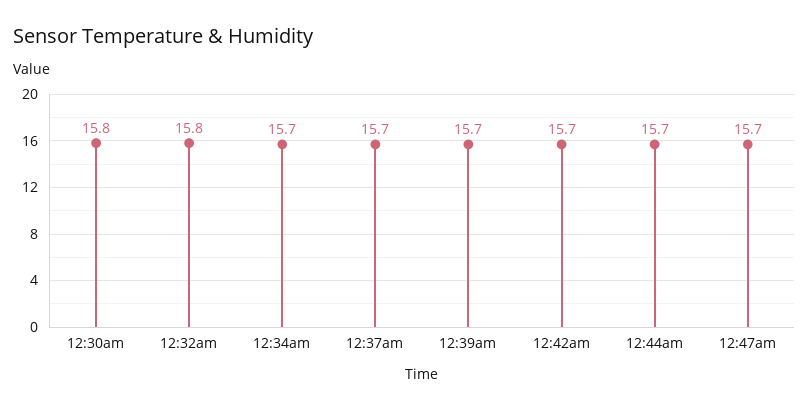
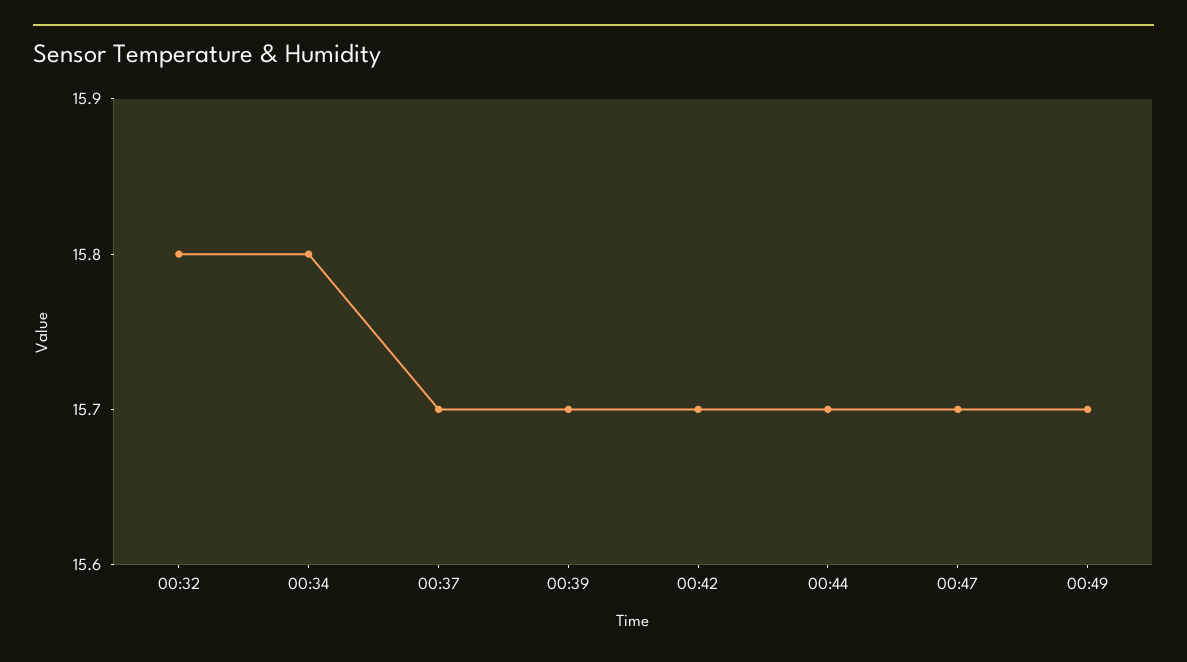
12:30am: 15.8 -> none
12:34am: 15.7 -> 15.8
00:49: none -> 15.7

